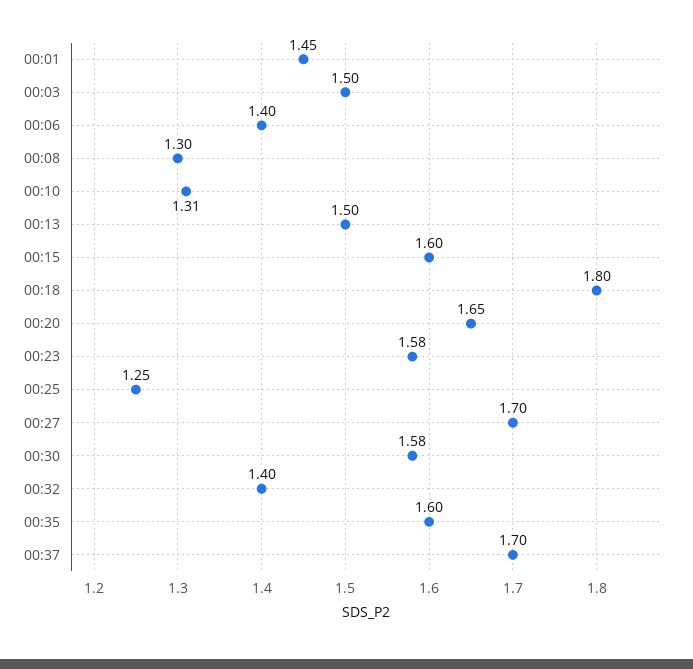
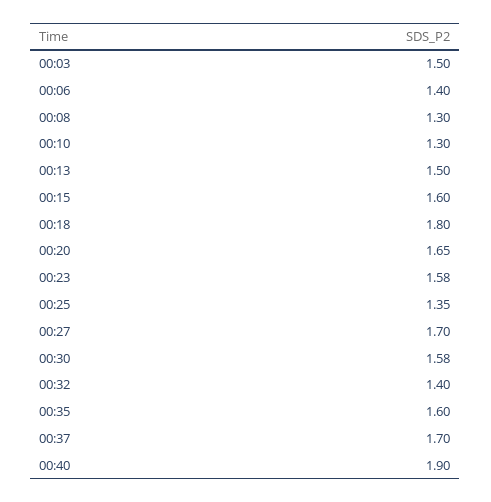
00:01: 1.45 -> none
00:10: 1.31 -> 1.3
00:25: 1.25 -> 1.35
00:40: none -> 1.9

